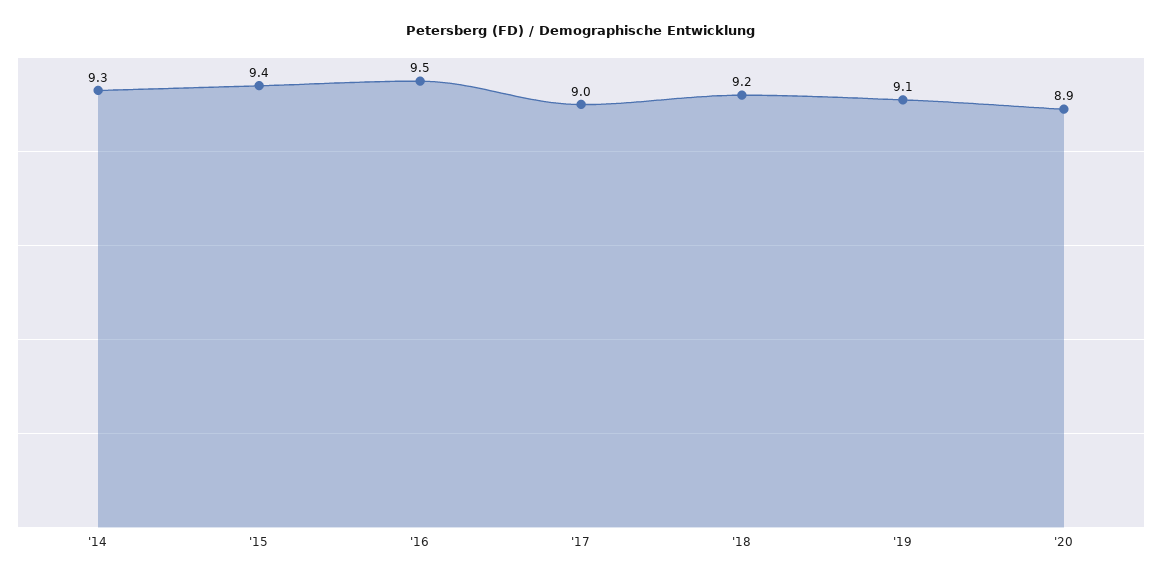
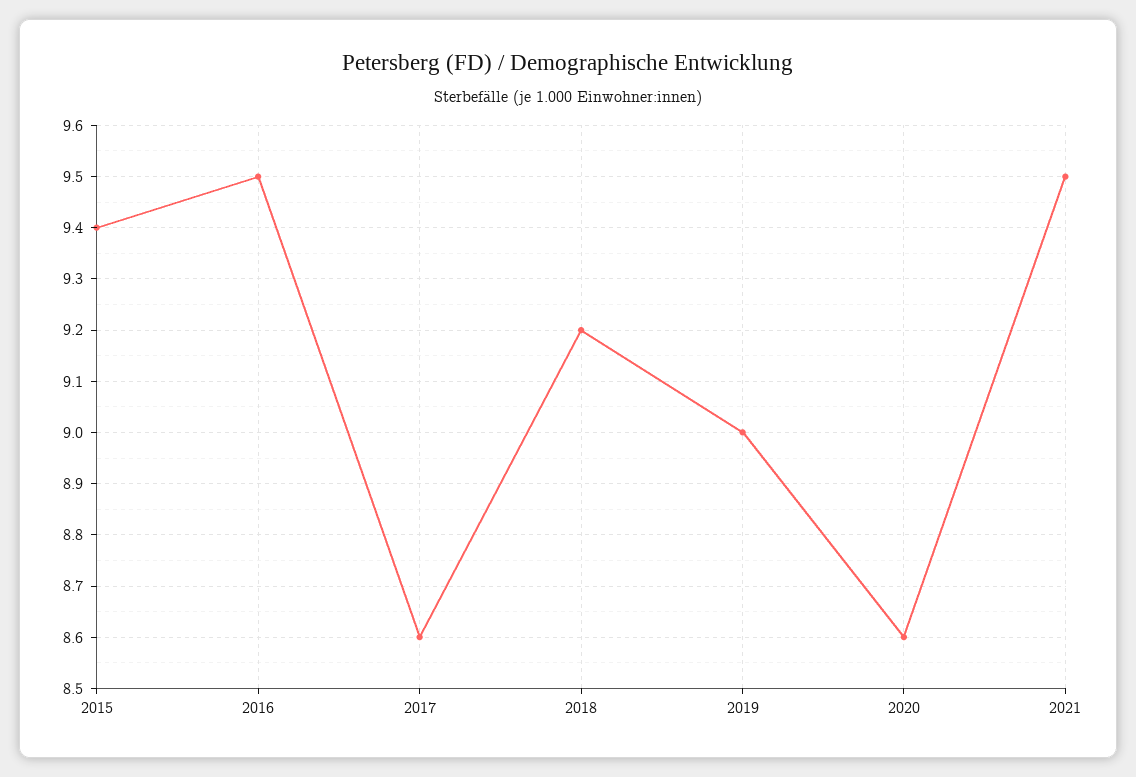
'14: 9.3 -> none
'17: 9 -> 8.6
'19: 9.1 -> 9
'20: 8.9 -> 8.6
2021: none -> 9.5

